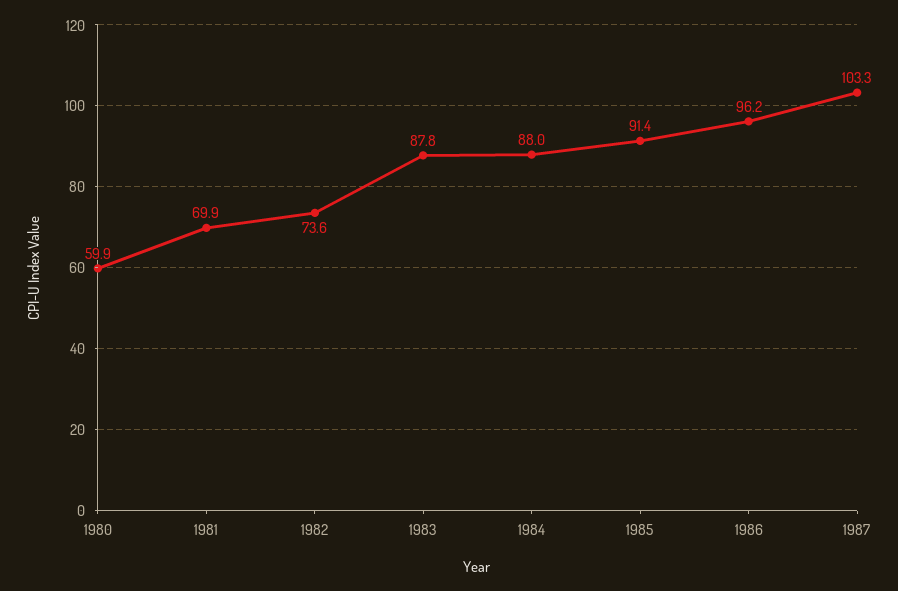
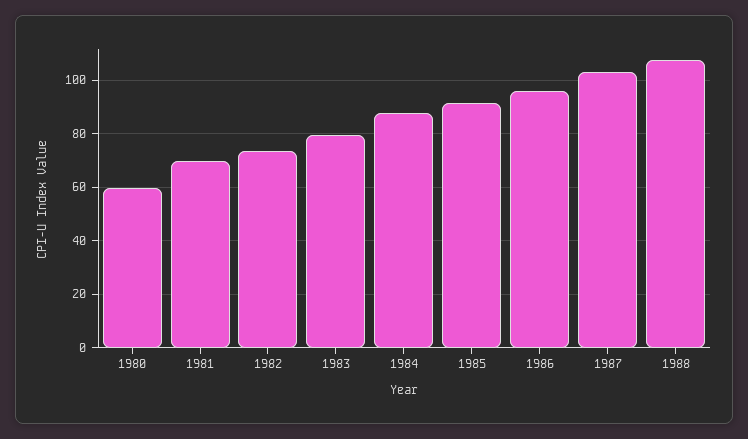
1983: 87.8 -> 80
1988: none -> 107.5

